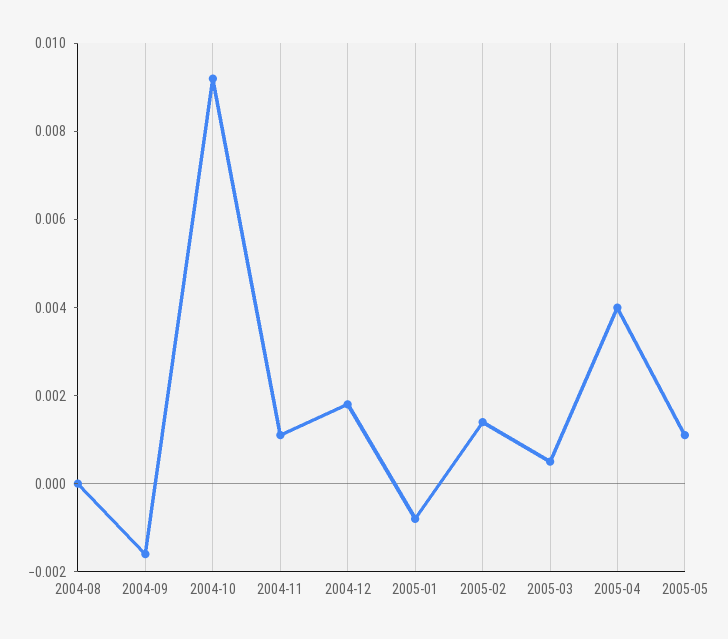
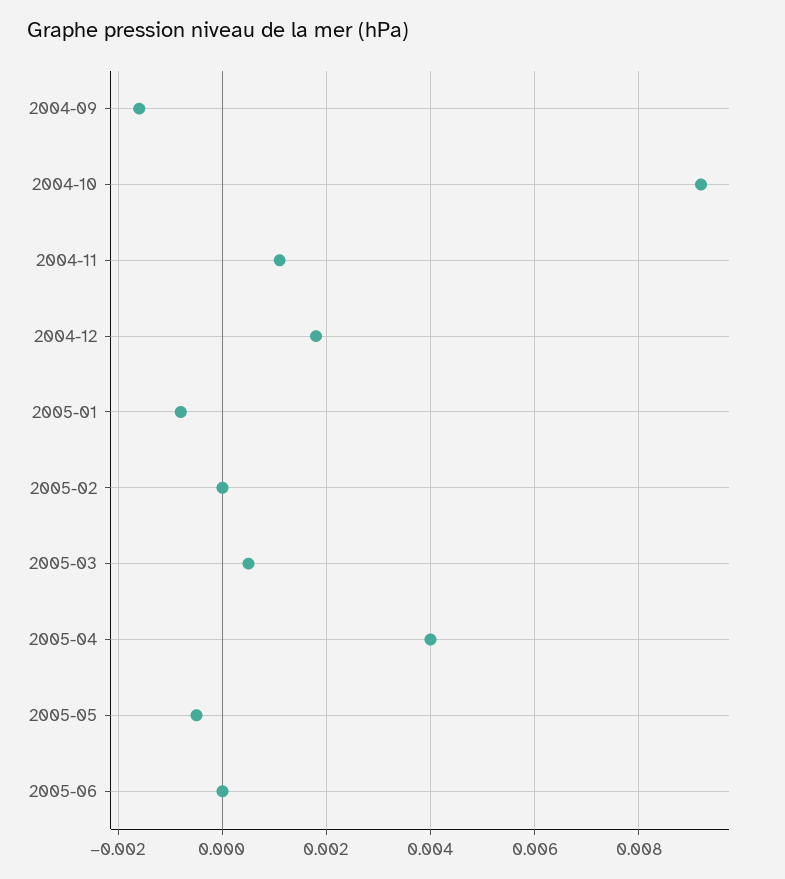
2004-08: 0 -> none
2005-02: 0.0015 -> 0
2005-05: 0.001 -> -0.0005
2005-06: none -> 0

